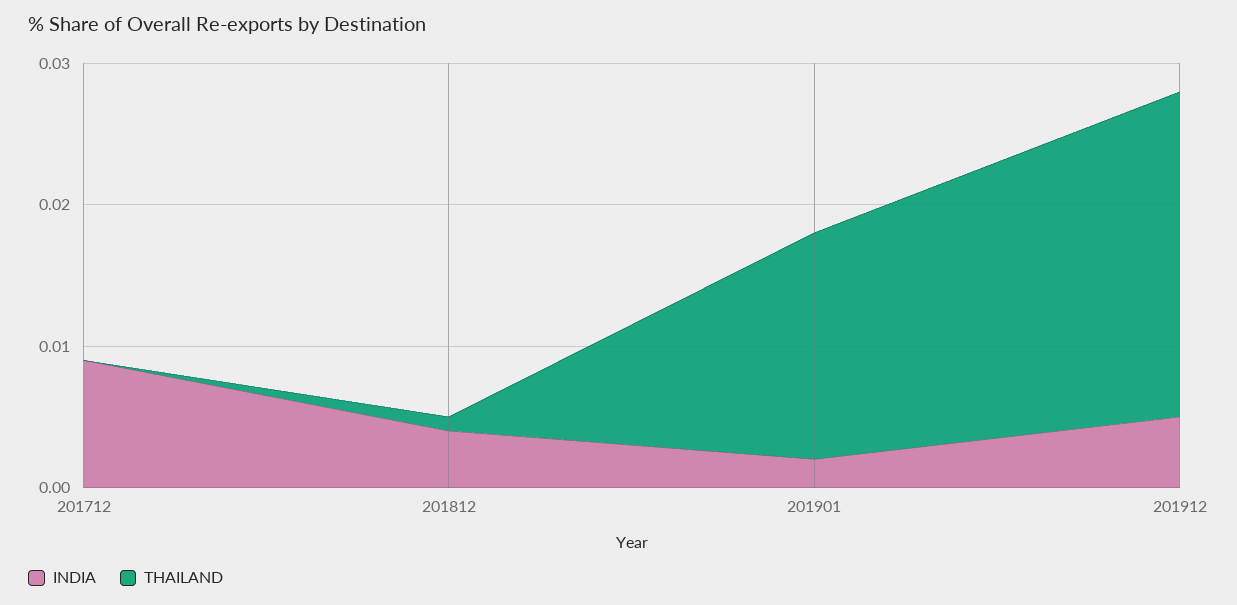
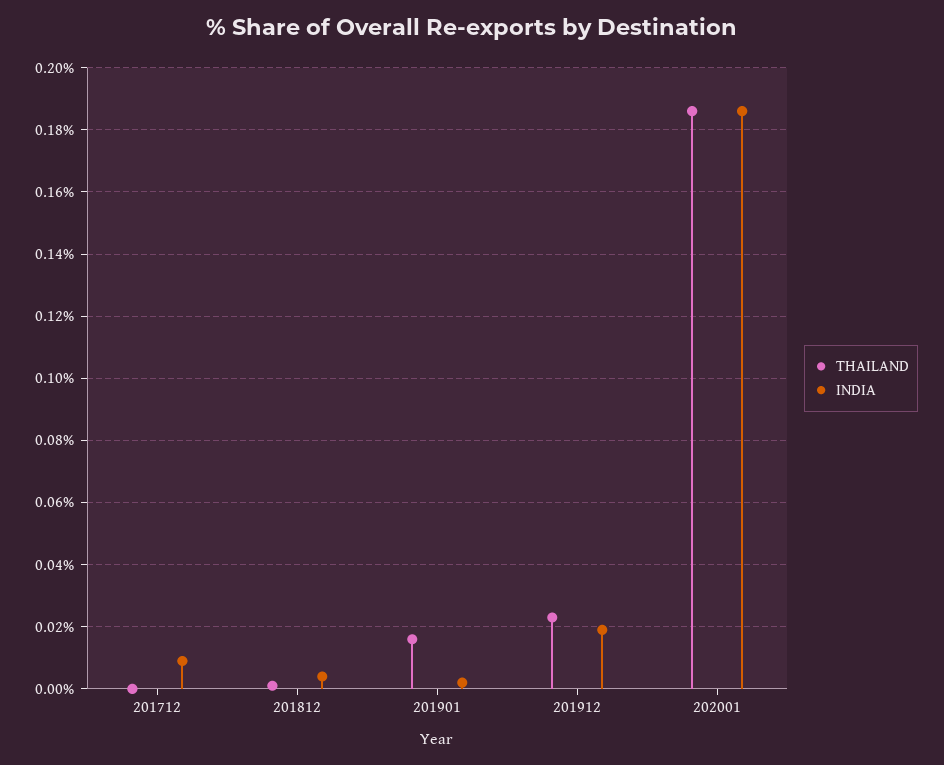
INDIA, 201912: 0.005 -> 0.02
THAILAND, 202001: none -> 0.185
INDIA, 202001: none -> 0.185

